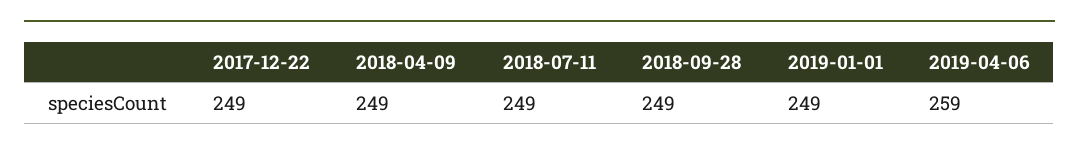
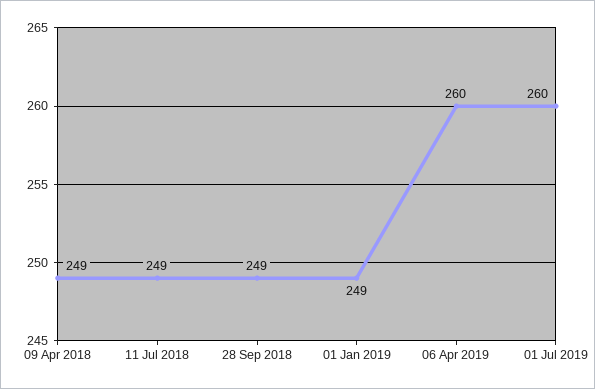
2017-12-22: 249 -> none
2019-04-06: 259 -> 260
01 Jul 2019: none -> 260

